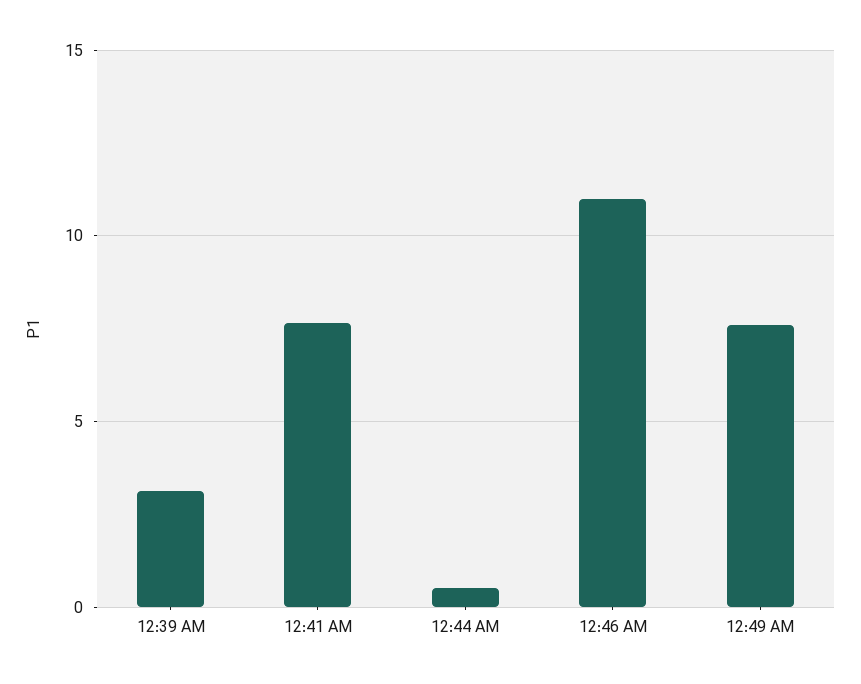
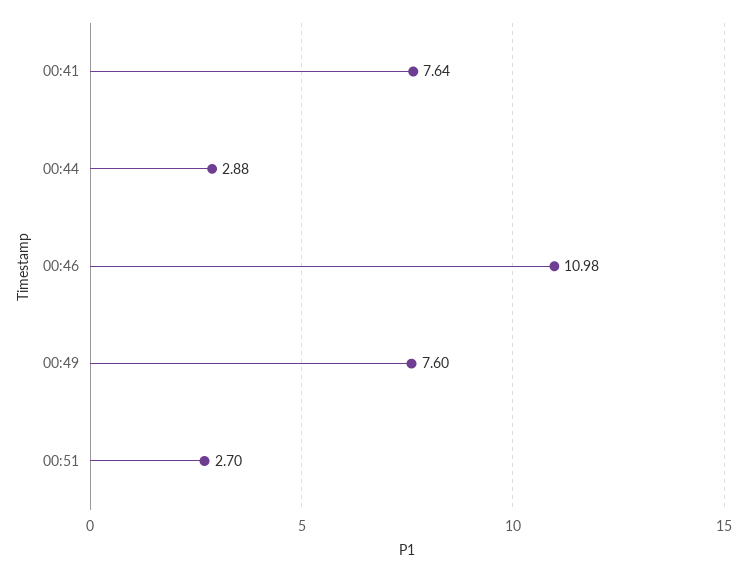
12:39 AM: 3 -> none
12:44 AM: 0.5 -> 2.88
00:51: none -> 2.7

